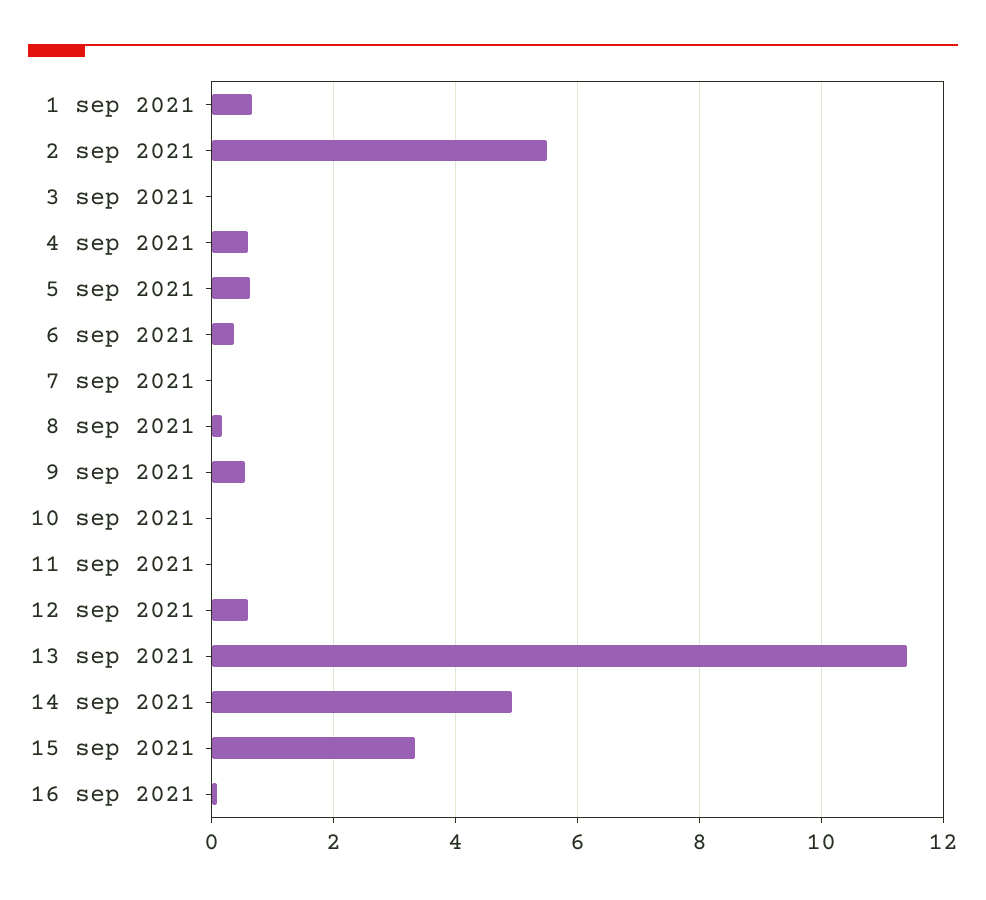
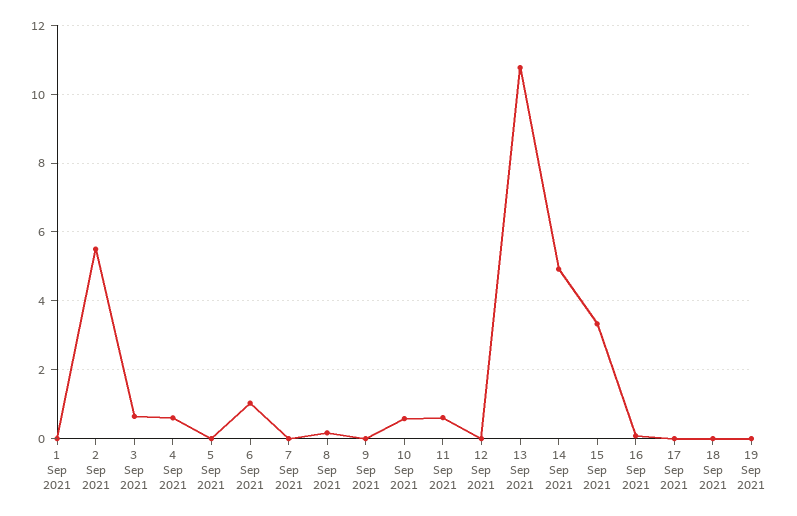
1 sep 2021: 0.6 -> 0
3 sep 2021: 0 -> 0.6
5 sep 2021: 0.6 -> 0
6 sep 2021: 0.4 -> 1
9 sep 2021: 0.6 -> 0
10 sep 2021: 0 -> 0.6
11 sep 2021: 0 -> 0.6
12 sep 2021: 0.6 -> 0
13 sep 2021: 11.4 -> 10.8
17 Sep 2021: none -> 0
18 Sep 2021: none -> 0
19 Sep 2021: none -> 0

